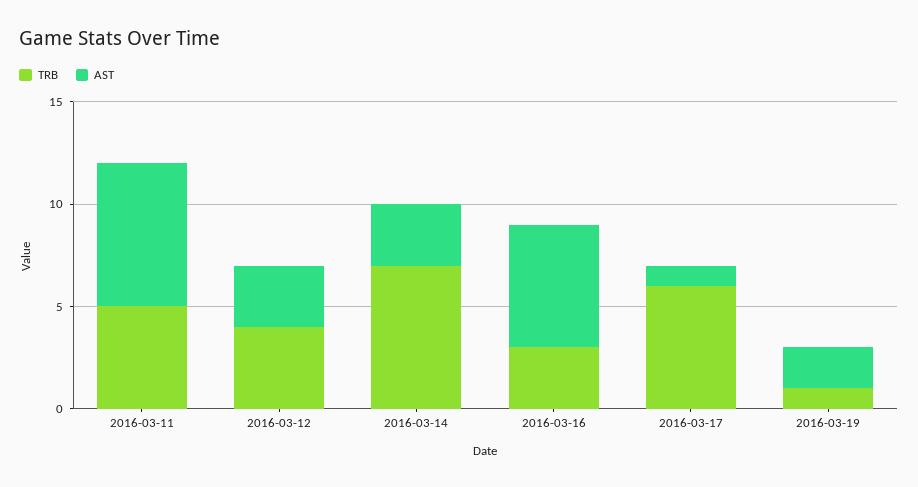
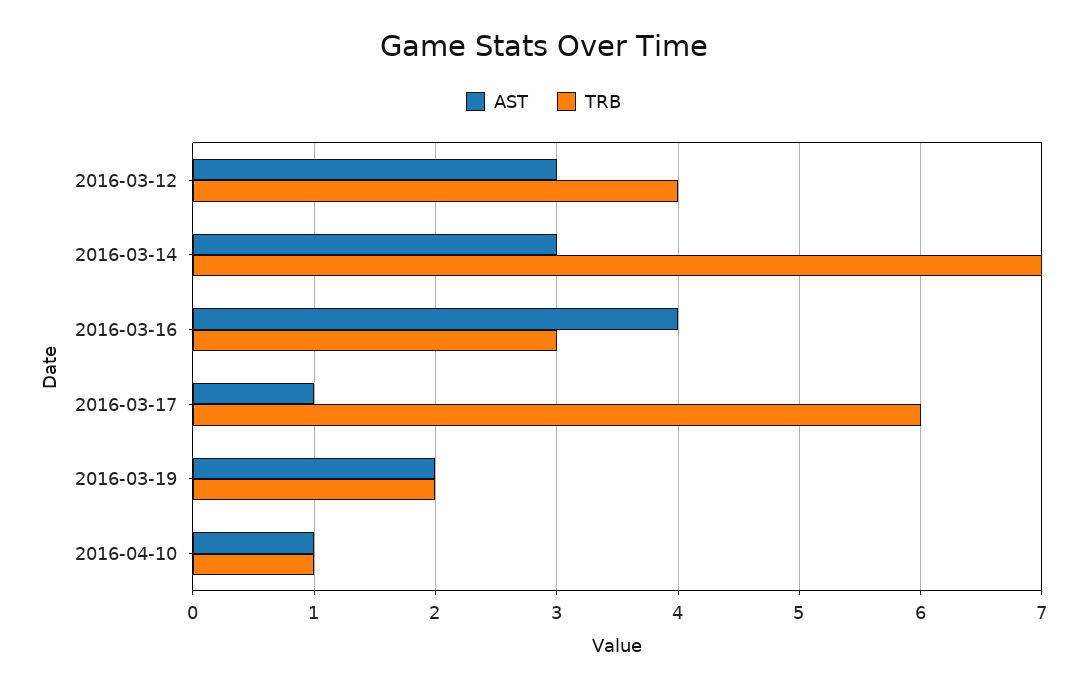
TRB, 2016-03-11: 5 -> none
AST, 2016-03-11: 7 -> none
AST, 2016-03-16: 6 -> 4
TRB, 2016-03-19: 1 -> 2
AST, 2016-04-10: none -> 1
TRB, 2016-04-10: none -> 1

